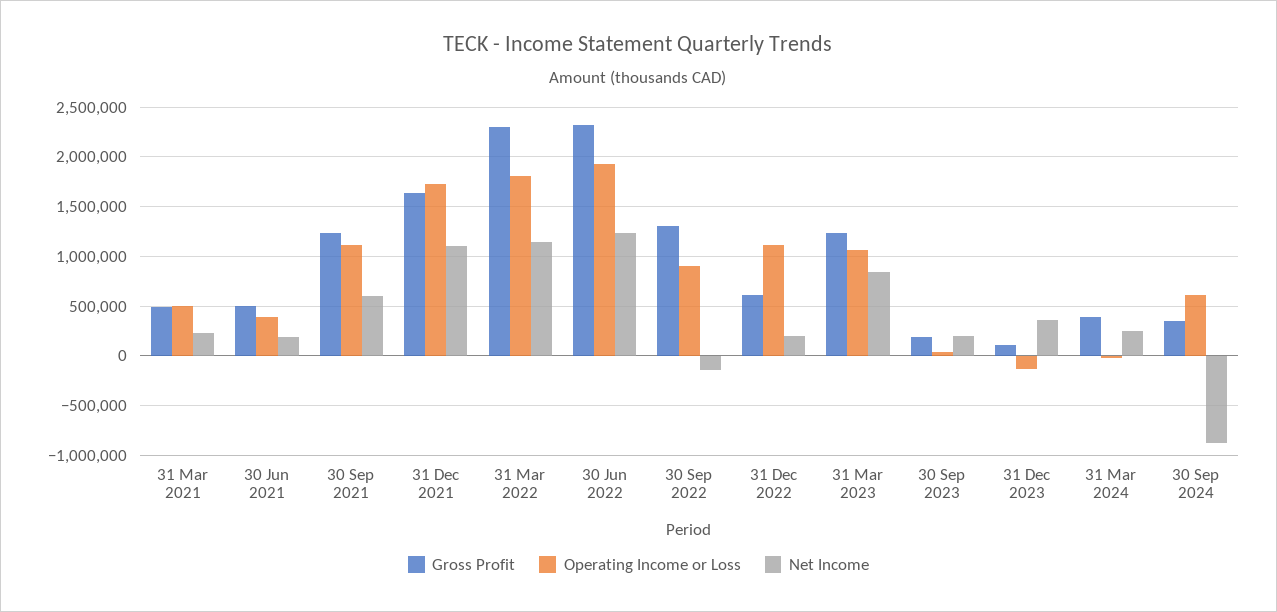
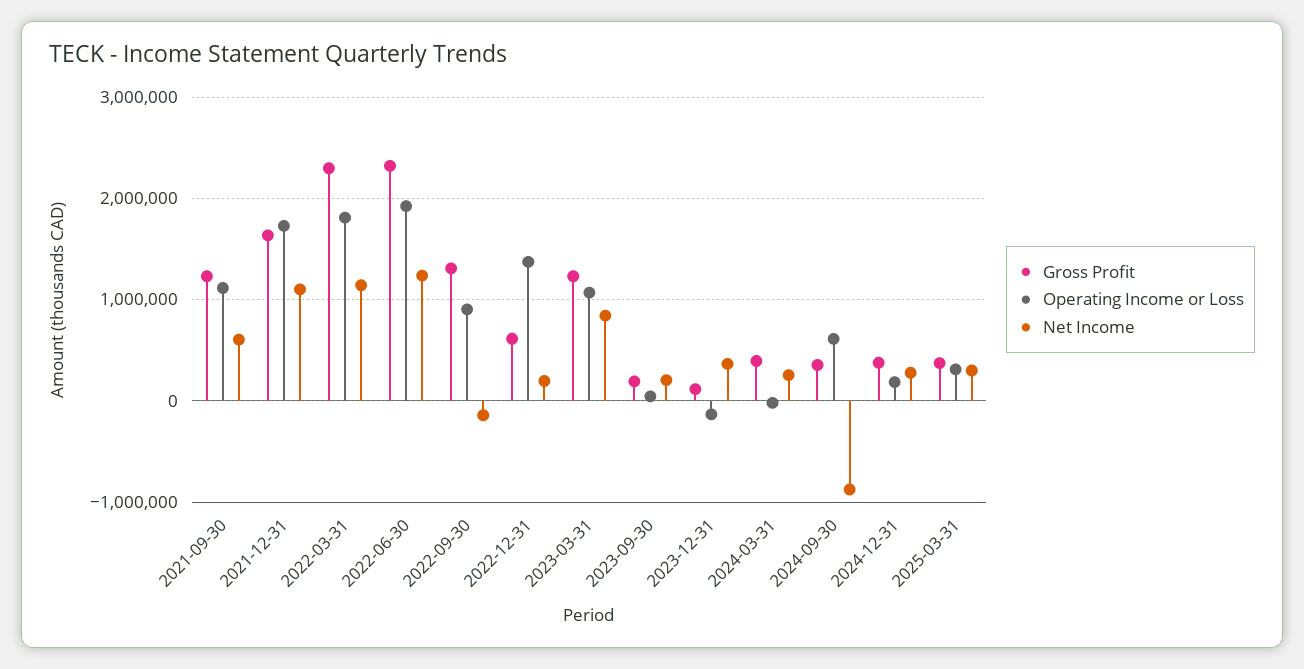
Gross Profit, 31 Mar 2021: 500000 -> none
Operating Income or Loss, 31 Mar 2021: 500000 -> none
Net Income, 31 Mar 2021: 200000 -> none
Gross Profit, 30 Jun 2021: 500000 -> none
Operating Income or Loss, 30 Jun 2021: 400000 -> none
Net Income, 30 Jun 2021: 200000 -> none
Operating Income or Loss, 31 Dec 2022: 1100000 -> 1400000
Gross Profit, 2024-12-31: none -> 400000
Operating Income or Loss, 2024-12-31: none -> 200000
Net Income, 2024-12-31: none -> 300000
Gross Profit, 2025-03-31: none -> 400000
Operating Income or Loss, 2025-03-31: none -> 300000
Net Income, 2025-03-31: none -> 300000

